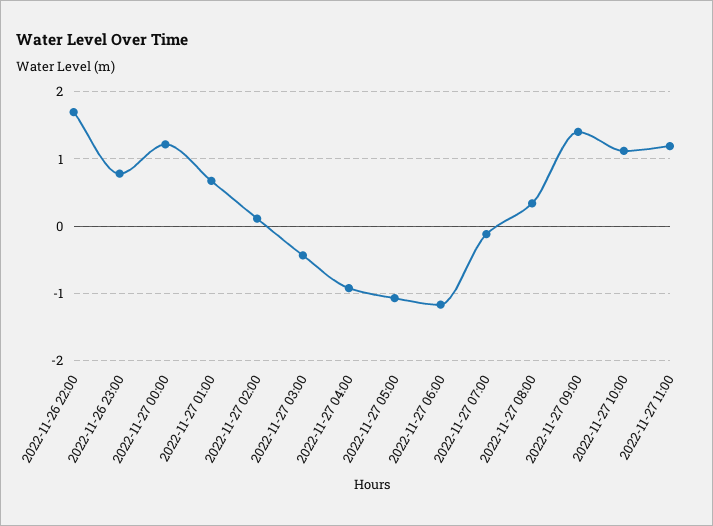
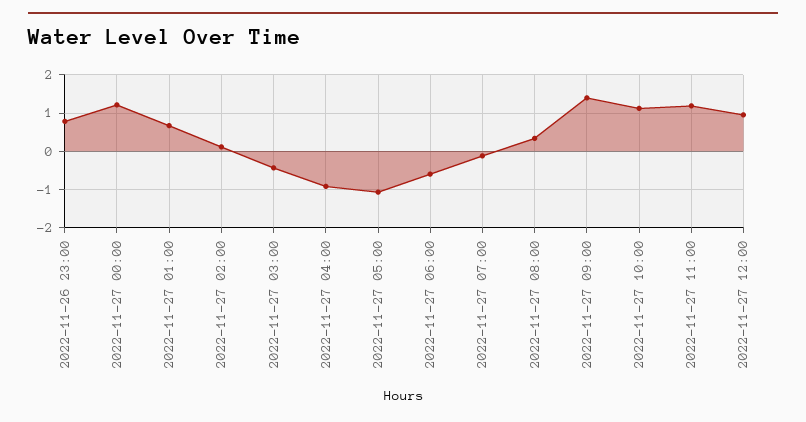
2022-11-26 22:00: 1.7 -> none
2022-11-27 06:00: -1.2 -> -0.6
2022-11-27 12:00: none -> 1

